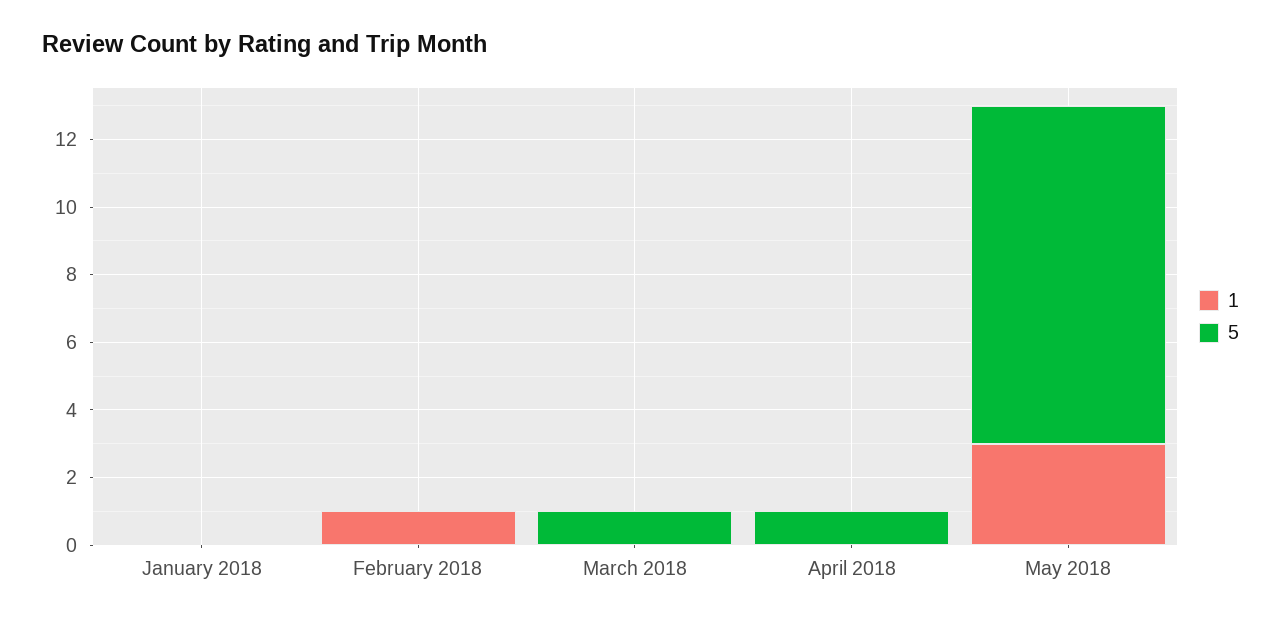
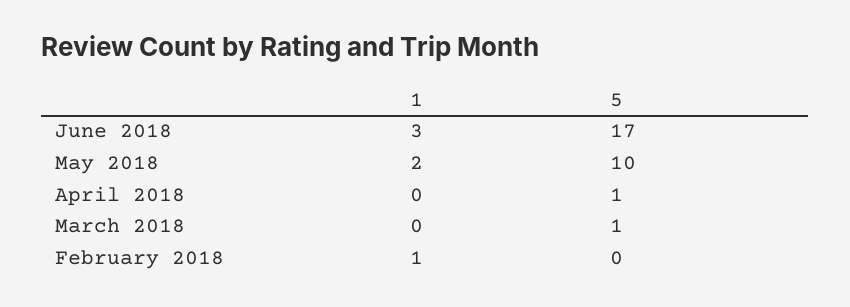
1, January 2018: 0 -> none
5, January 2018: 0 -> none
1, May 2018: 3 -> 2
1, June 2018: none -> 3
5, June 2018: none -> 17

